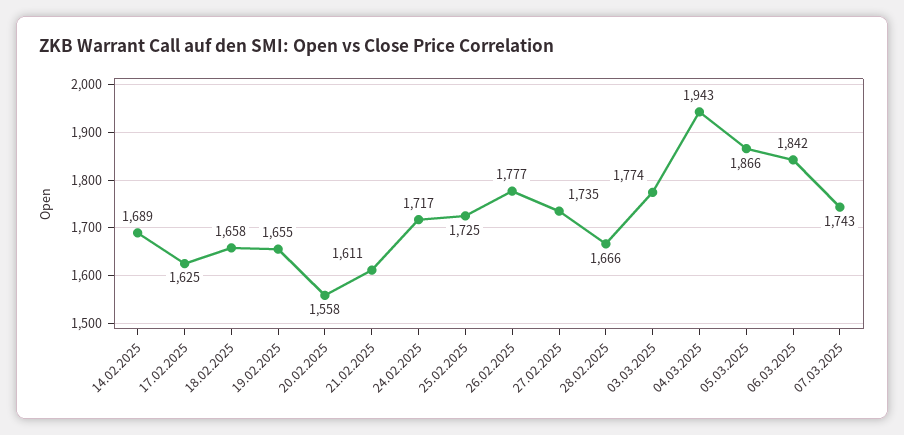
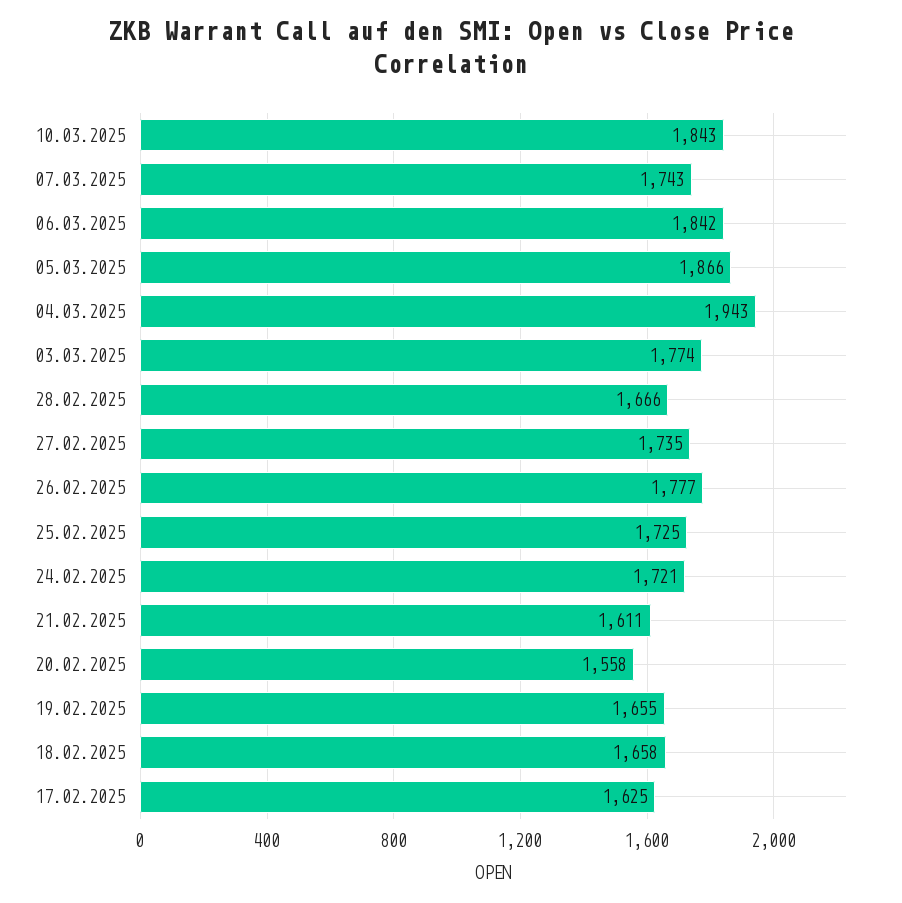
14.02.2025: 1689 -> none
24.02.2025: 1717 -> 1721
10.03.2025: none -> 1843

